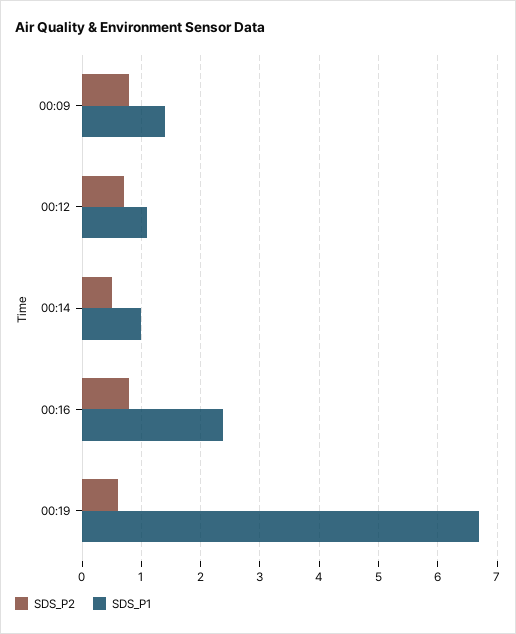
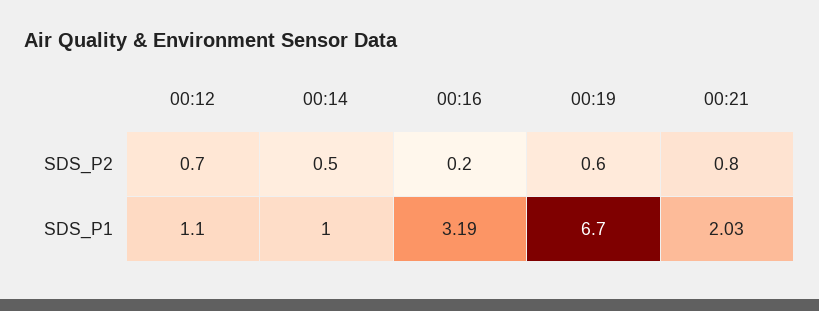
SDS_P2, 00:09: 0.8 -> none
SDS_P1, 00:09: 1.4 -> none
SDS_P2, 00:16: 0.8 -> 0.2
SDS_P1, 00:16: 2.4 -> 3.19
SDS_P2, 00:21: none -> 0.8
SDS_P1, 00:21: none -> 2.03

